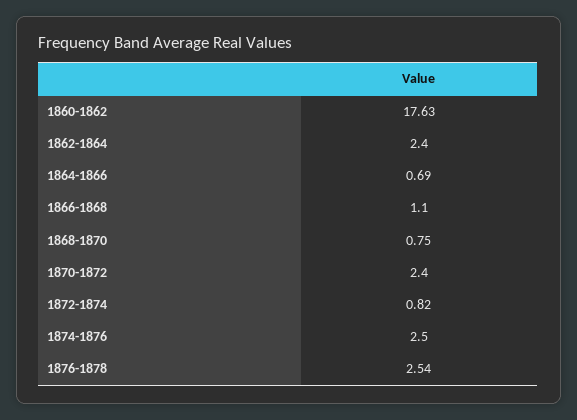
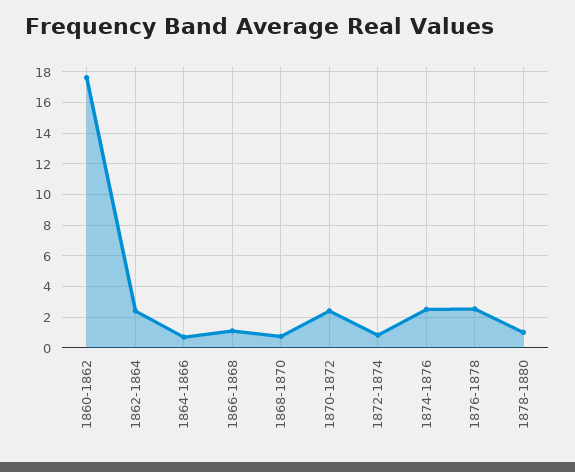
1878-1880: none -> 1

